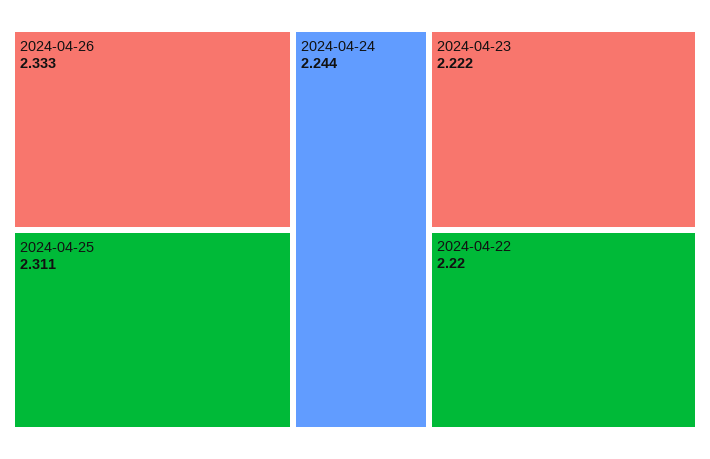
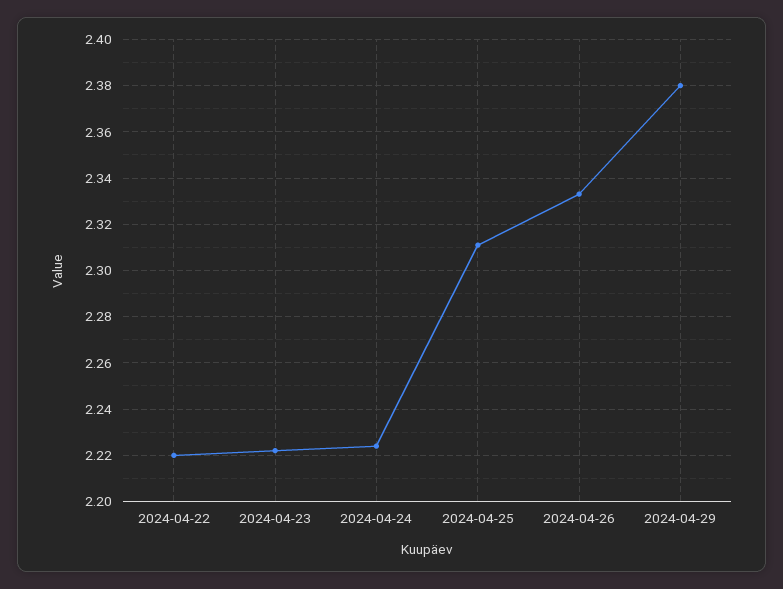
2024-04-24: 2.244 -> 2.225
2024-04-29: none -> 2.38

